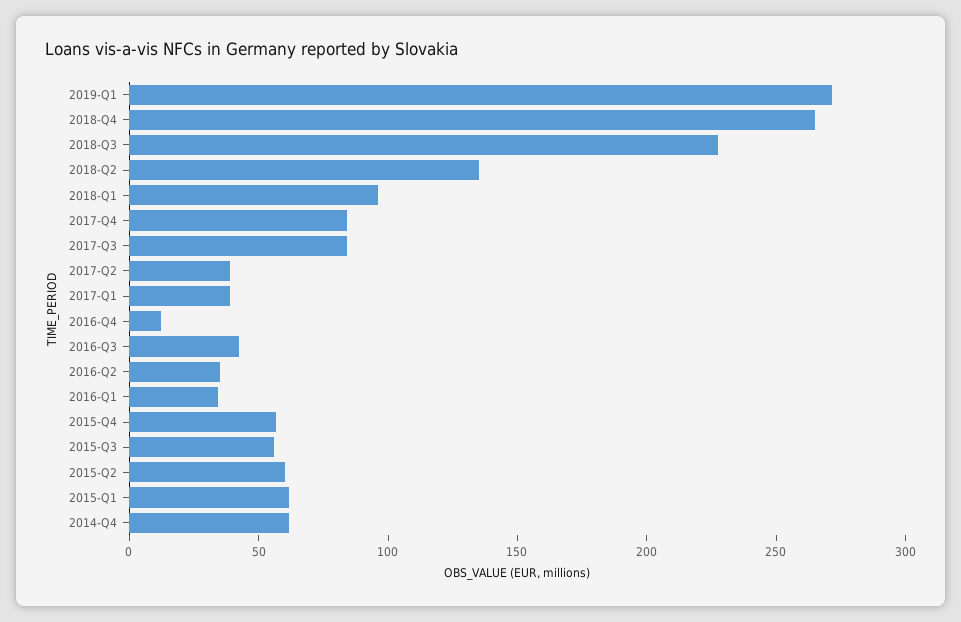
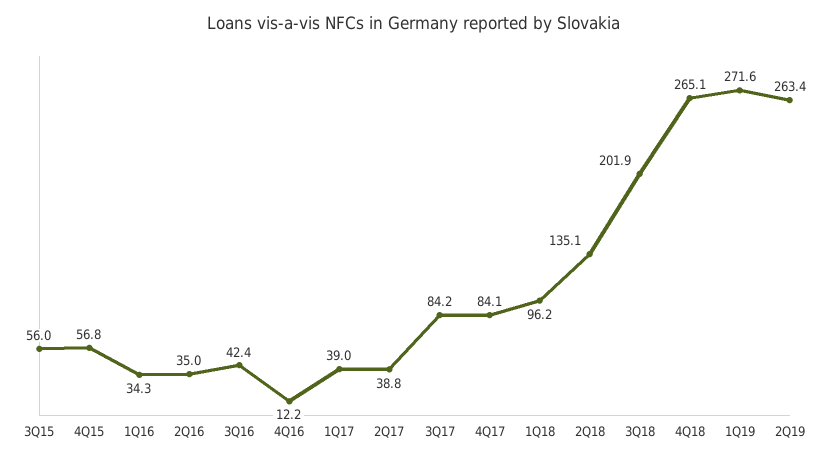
2018-Q3: 230 -> 201.9
2015-Q2: 60 -> none
2015-Q1: 60 -> none
2014-Q4: 60 -> none
2Q19: none -> 263.4

